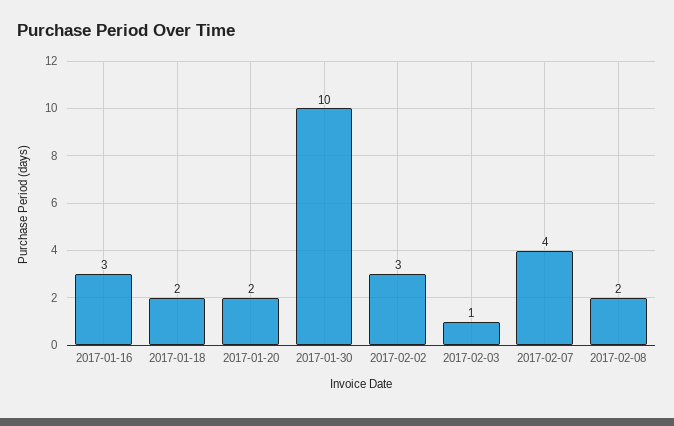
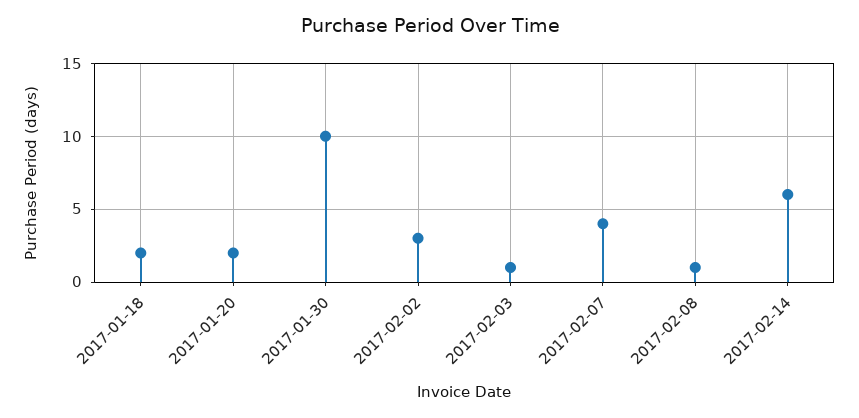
2017-01-16: 3 -> none
2017-02-08: 2 -> 1
2017-02-14: none -> 6

